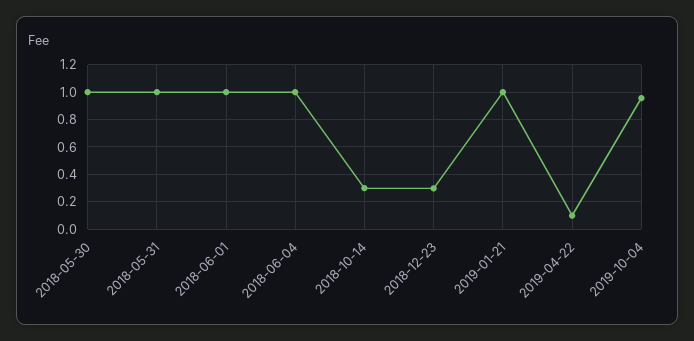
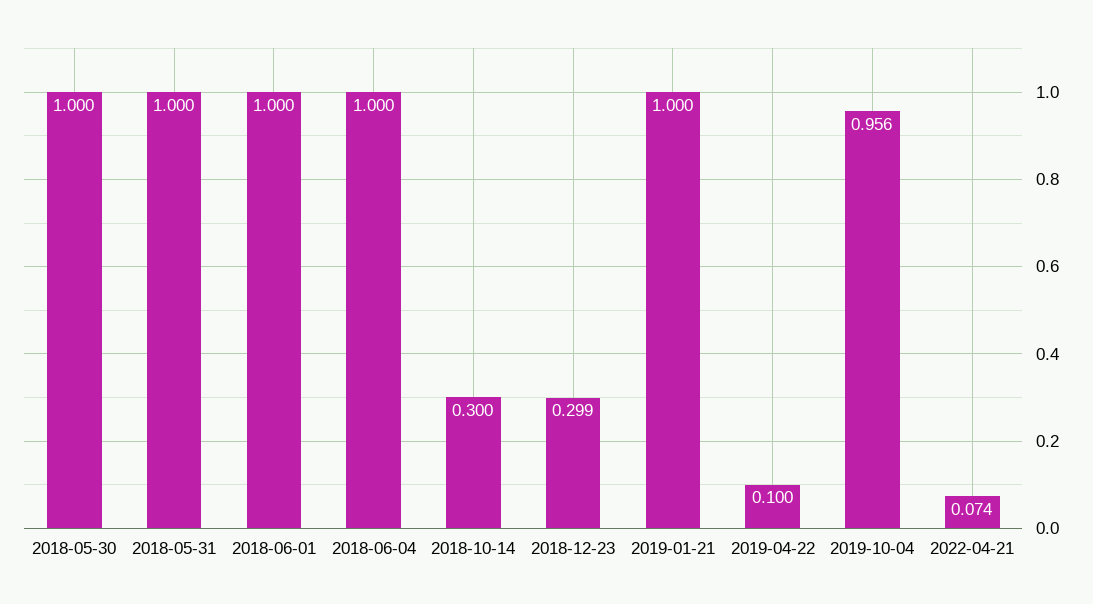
2022-04-21: none -> 0.074

